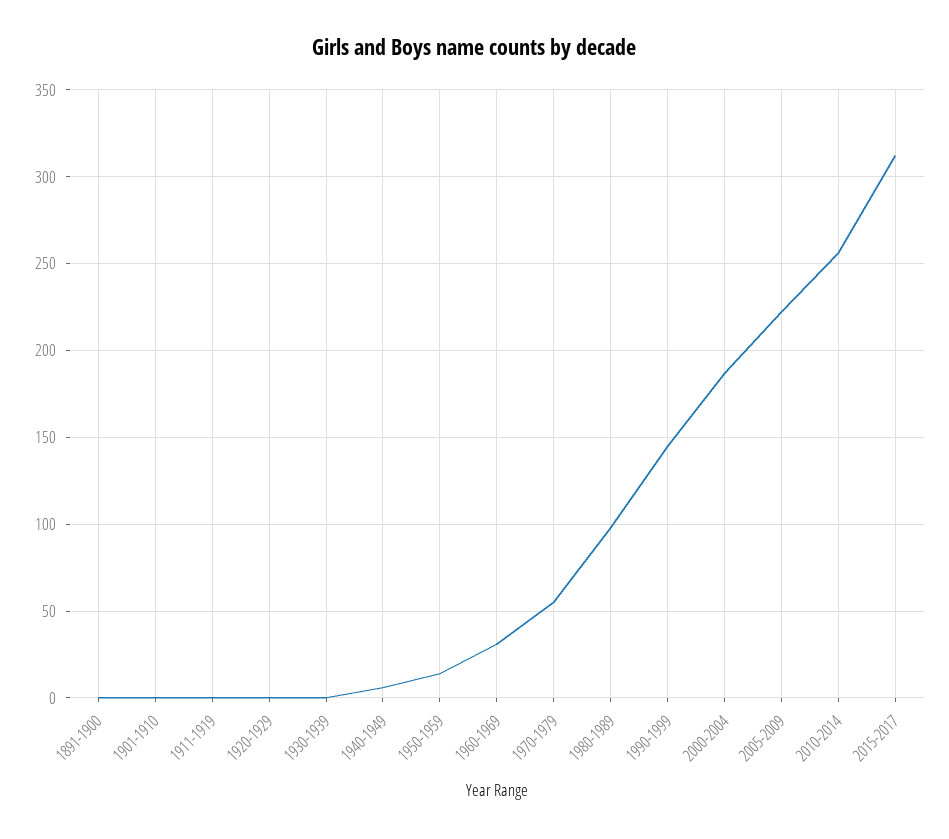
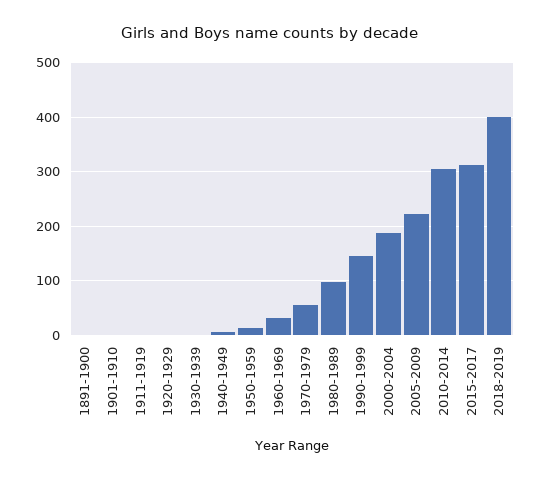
2010-2014: 255 -> 300
2018-2019: none -> 400

